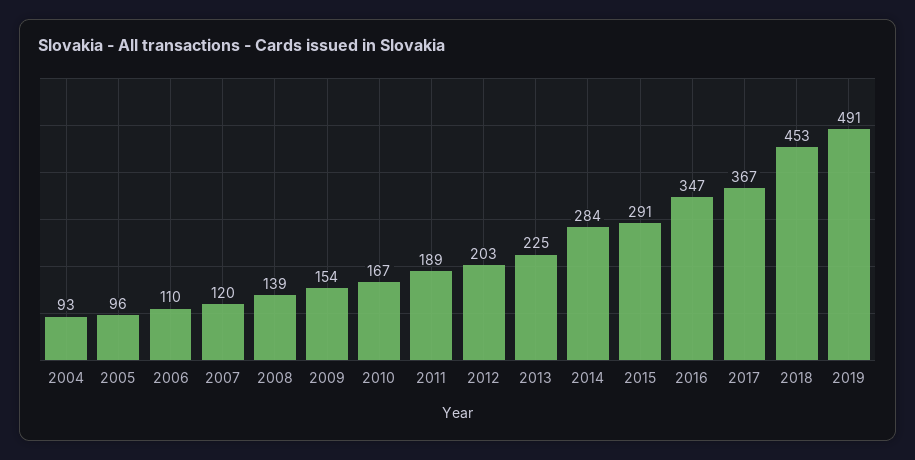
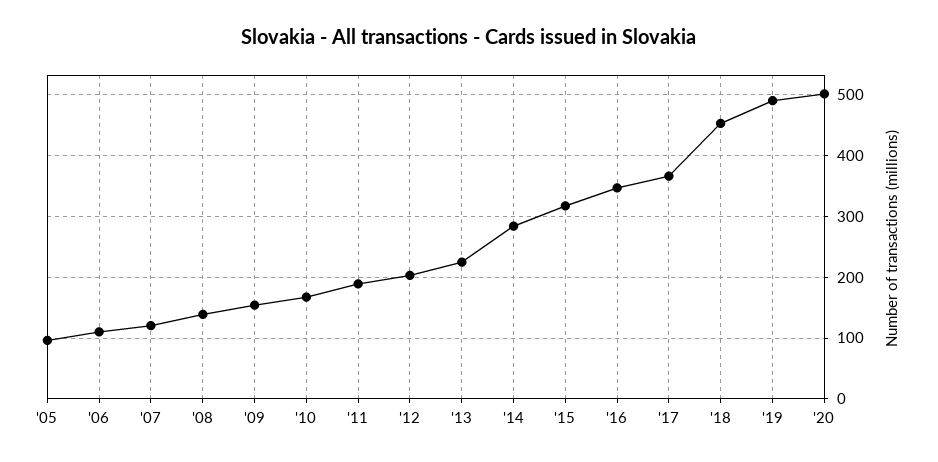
2004: 93 -> none
2015: 291 -> 320
'20: none -> 500

